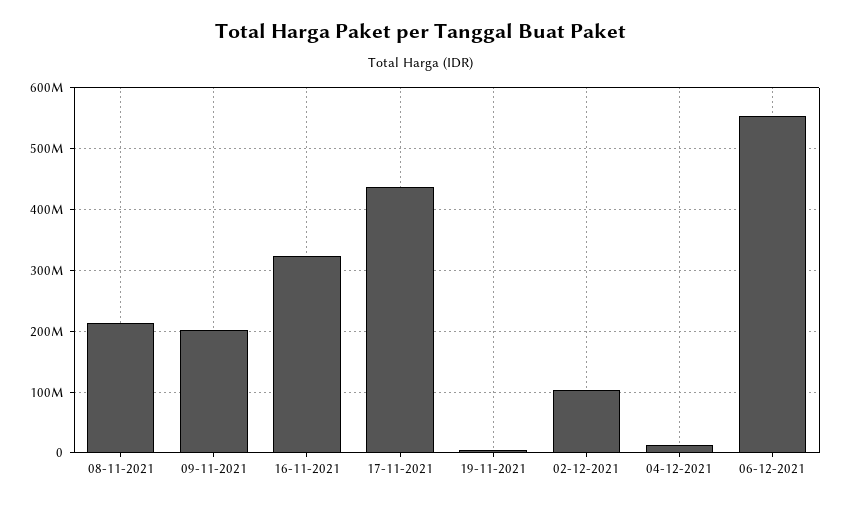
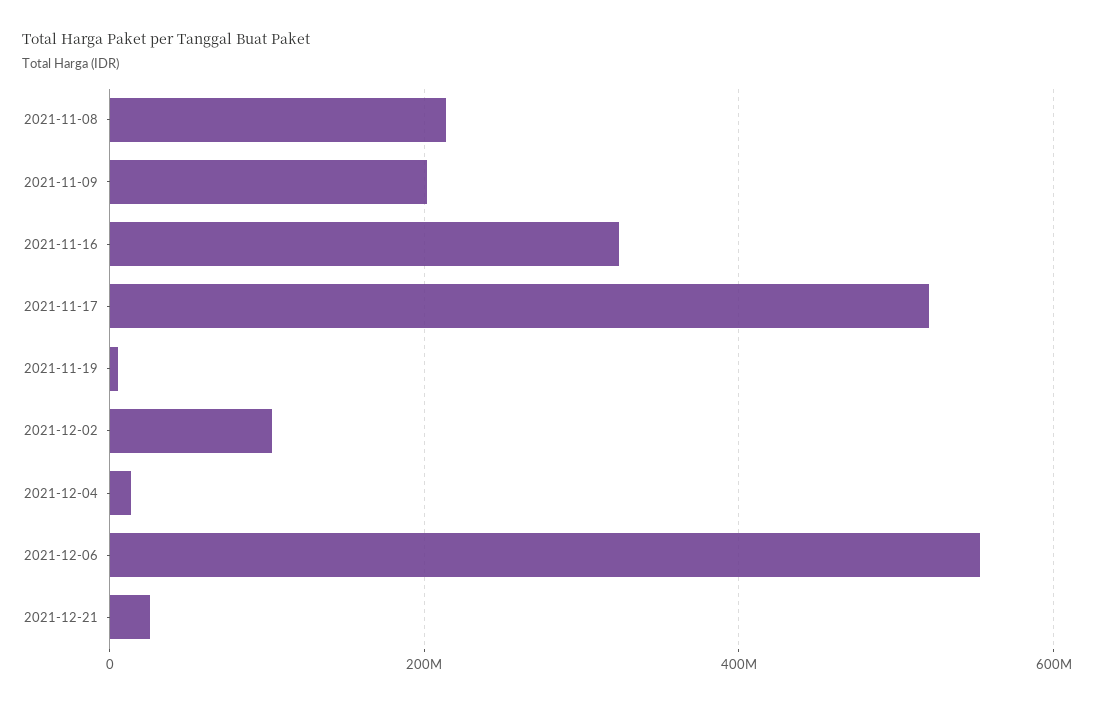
17-11-2021: 440000000 -> 520000000
2021-12-21: none -> 20000000

